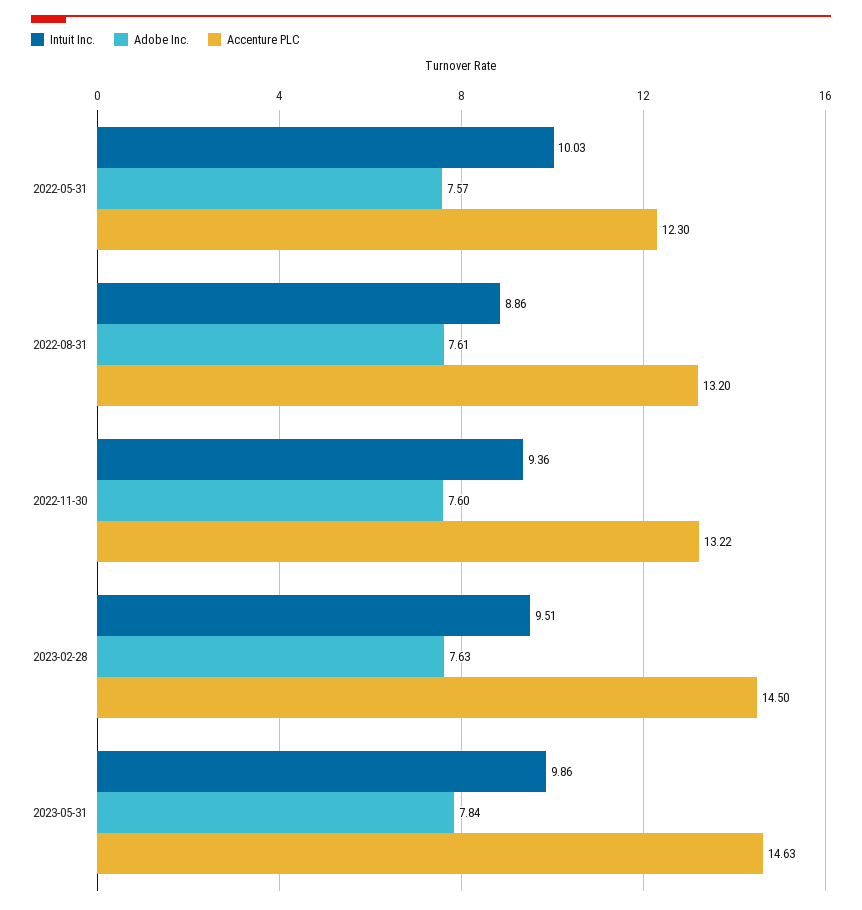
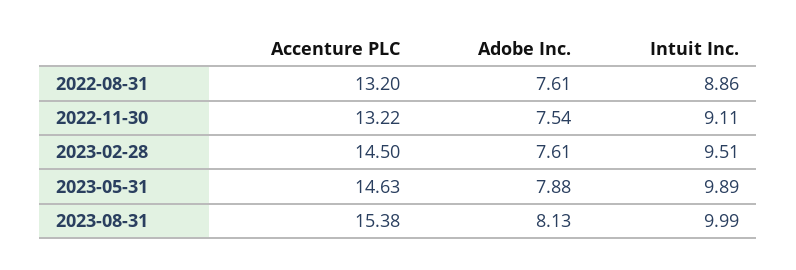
Intuit Inc., 2022-05-31: 10.03 -> none
Adobe Inc., 2022-05-31: 7.57 -> none
Accenture PLC, 2022-05-31: 12.3 -> none
Intuit Inc., 2022-11-30: 9.36 -> 9.11
Adobe Inc., 2022-11-30: 7.6 -> 7.54
Adobe Inc., 2023-02-28: 7.63 -> 7.61
Intuit Inc., 2023-05-31: 9.86 -> 9.89
Adobe Inc., 2023-05-31: 7.84 -> 7.88
Accenture PLC, 2023-08-31: none -> 15.38
Adobe Inc., 2023-08-31: none -> 8.13
Intuit Inc., 2023-08-31: none -> 9.99

